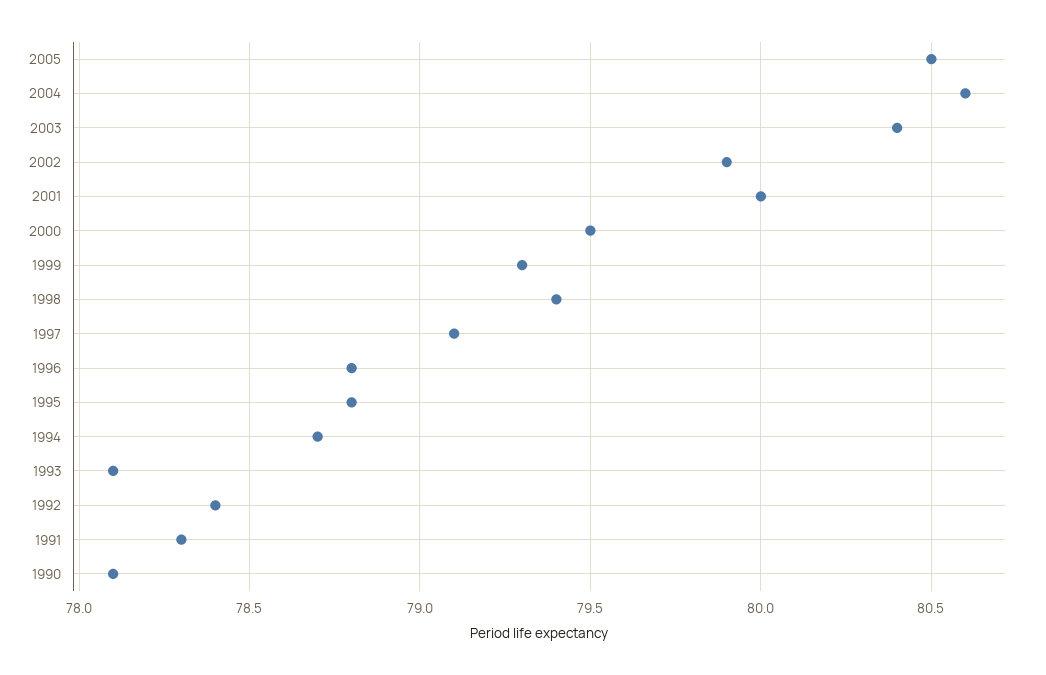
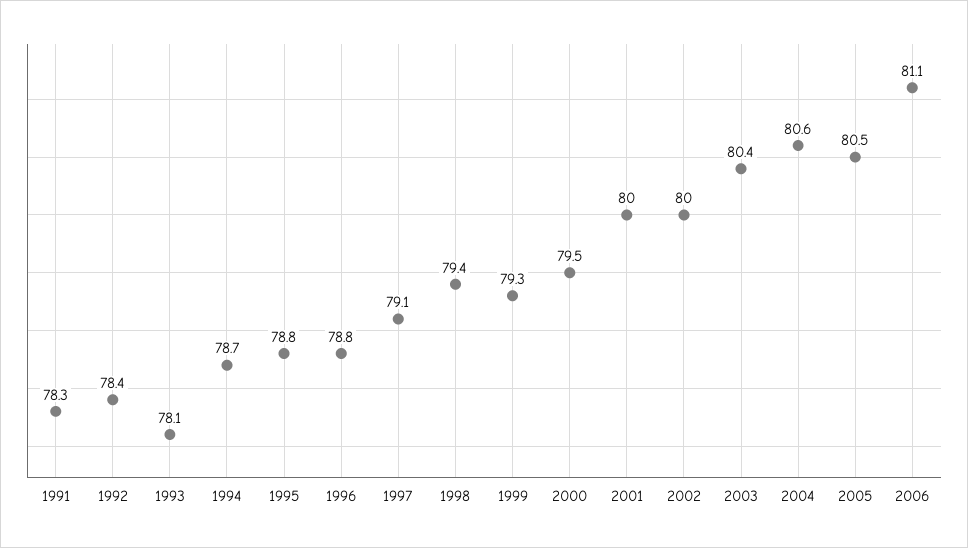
2002: 79.9 -> 80
1990: 78.1 -> none
2006: none -> 81.1

